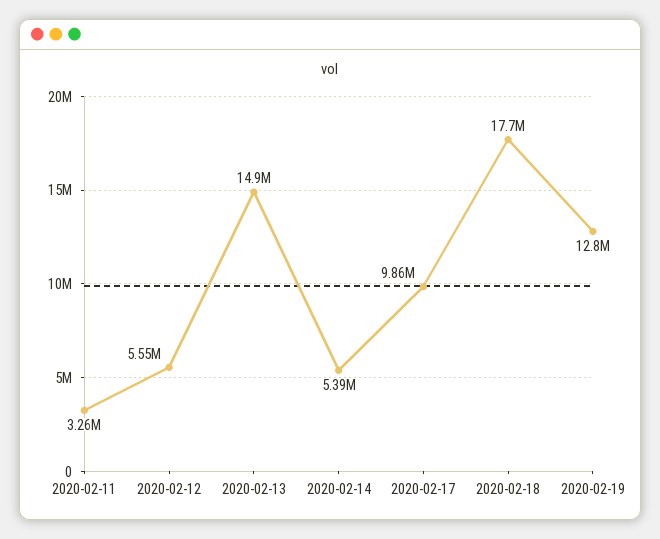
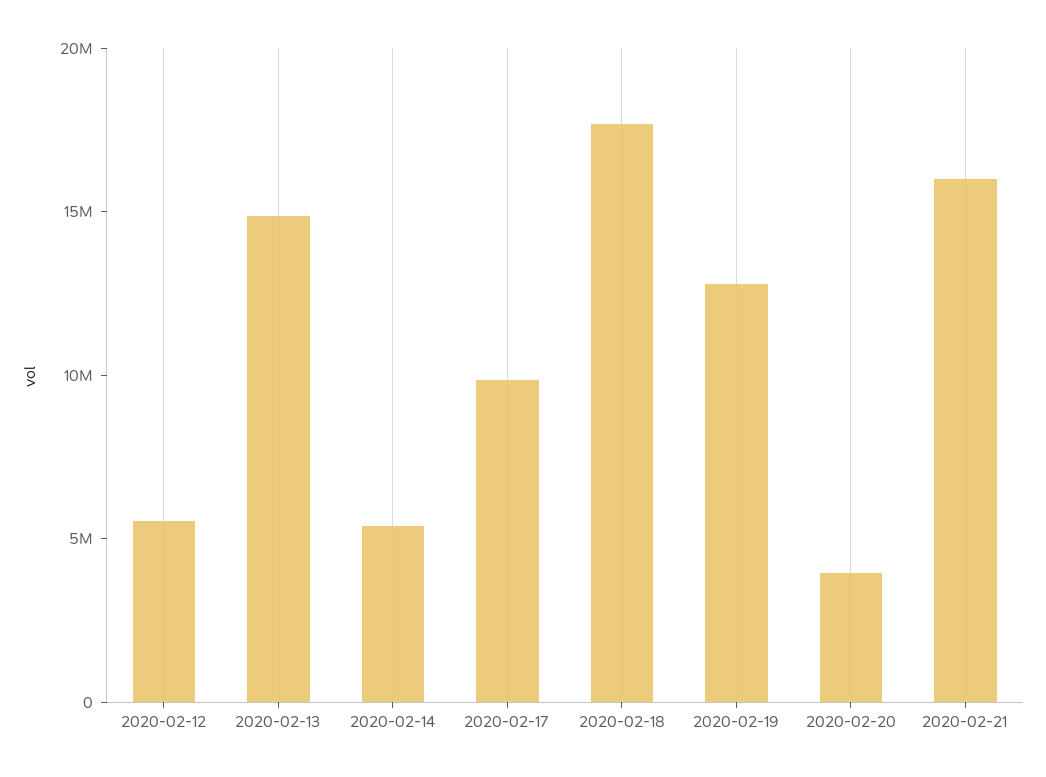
2020-02-11: 3260000 -> none
2020-02-20: none -> 4000000
2020-02-21: none -> 16000000

